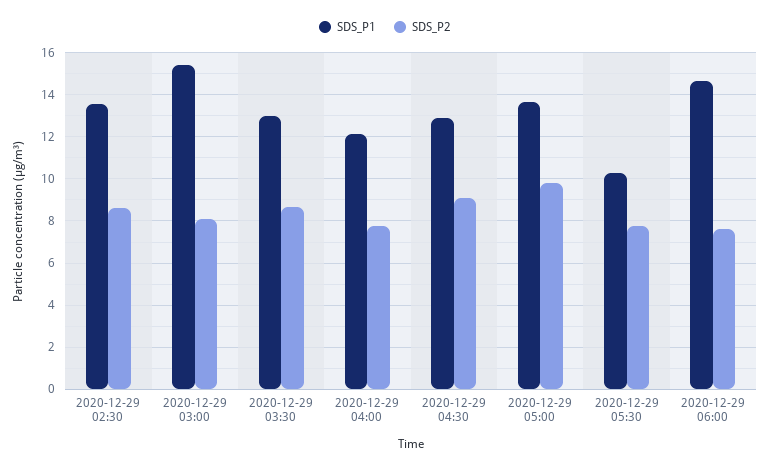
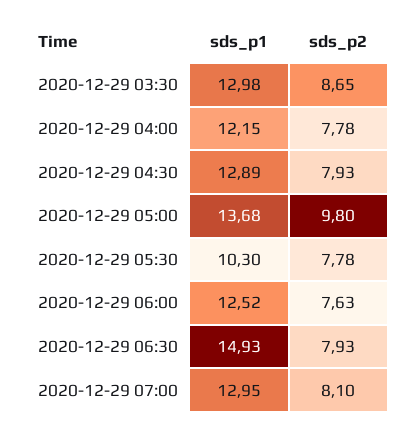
SDS_P1, 2020-12-29 02:30: 13.5 -> none
SDS_P2, 2020-12-29 02:30: 8.5 -> none
SDS_P1, 2020-12-29 03:00: 15.5 -> none
SDS_P2, 2020-12-29 03:00: 8 -> none
SDS_P2, 2020-12-29 04:30: 9 -> 7.93
SDS_P1, 2020-12-29 06:00: 14.5 -> 12.52
SDS_P1, 2020-12-29 06:30: none -> 14.93
SDS_P2, 2020-12-29 06:30: none -> 7.93
SDS_P1, 2020-12-29 07:00: none -> 12.95
SDS_P2, 2020-12-29 07:00: none -> 8.1

